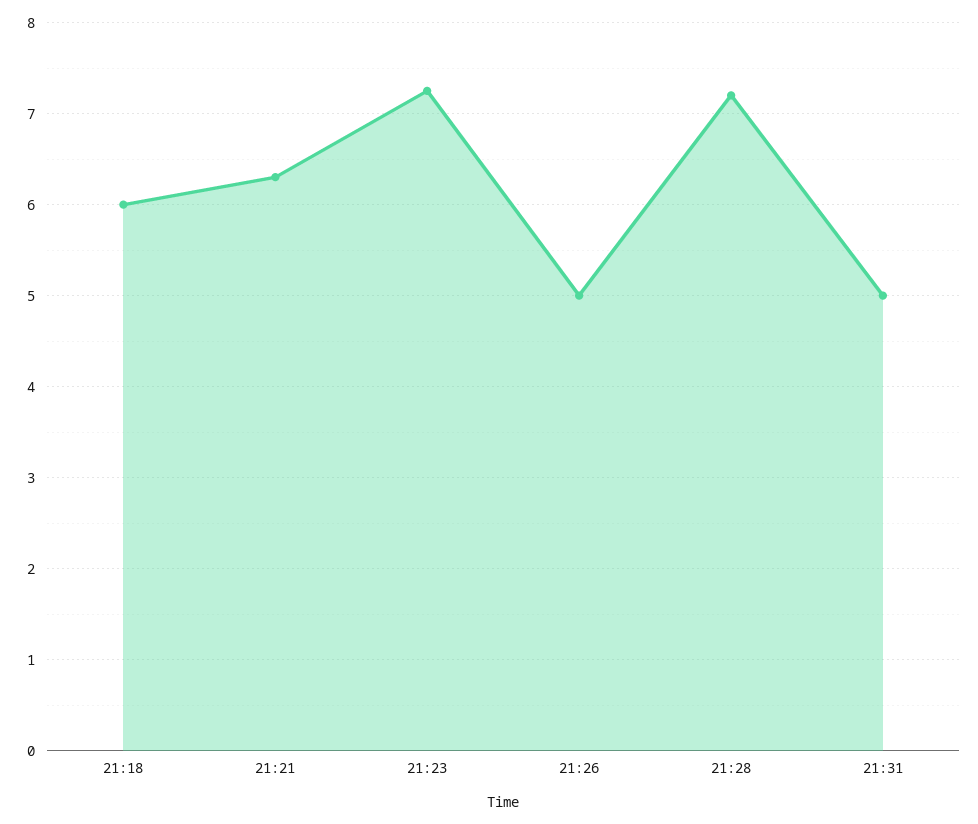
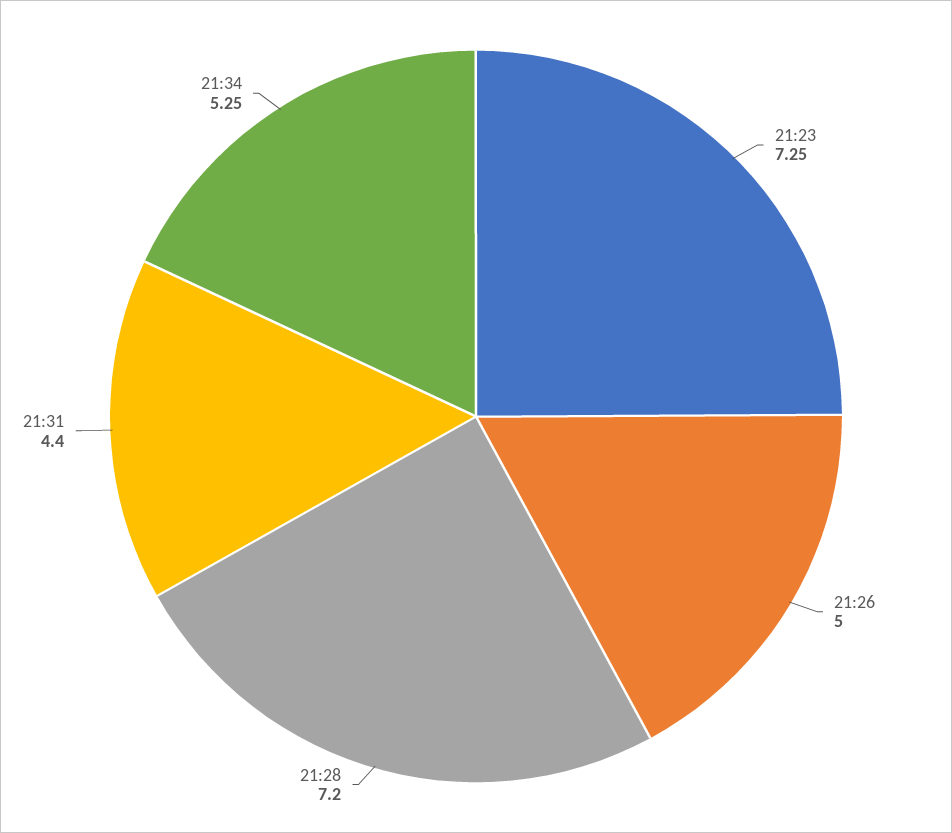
21:18: 6 -> none
21:21: 6.3 -> none
21:31: 5 -> 4.4
21:34: none -> 5.25

